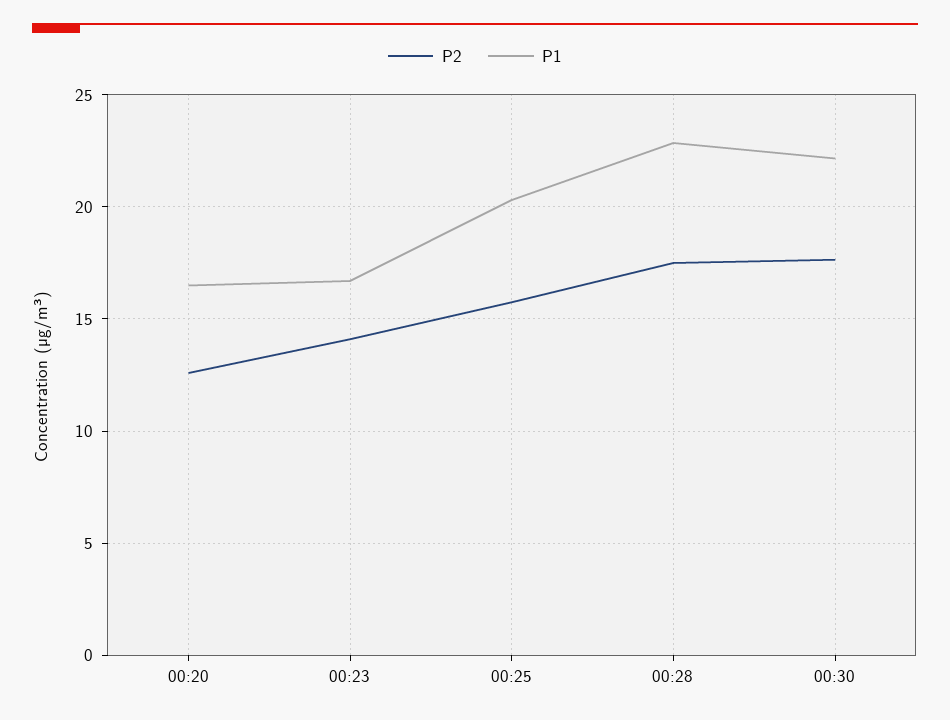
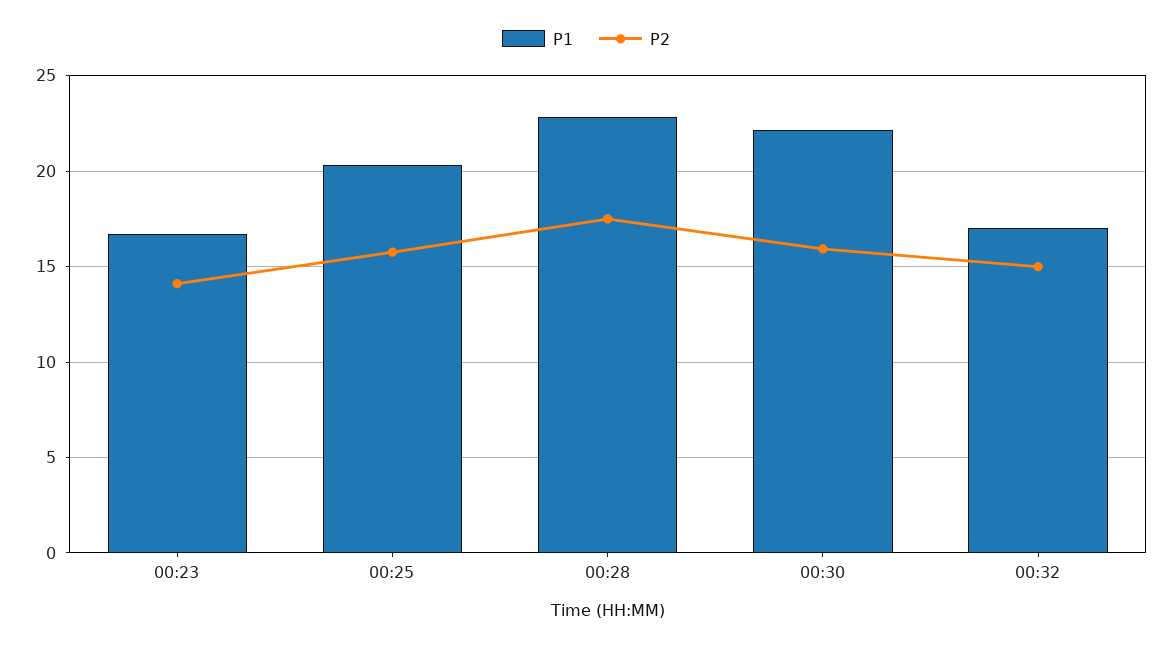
P2, 00:20: 12.5 -> none
P1, 00:20: 16.5 -> none
P2, 00:30: 17.5 -> 16
P1, 00:32: none -> 17
P2, 00:32: none -> 15

